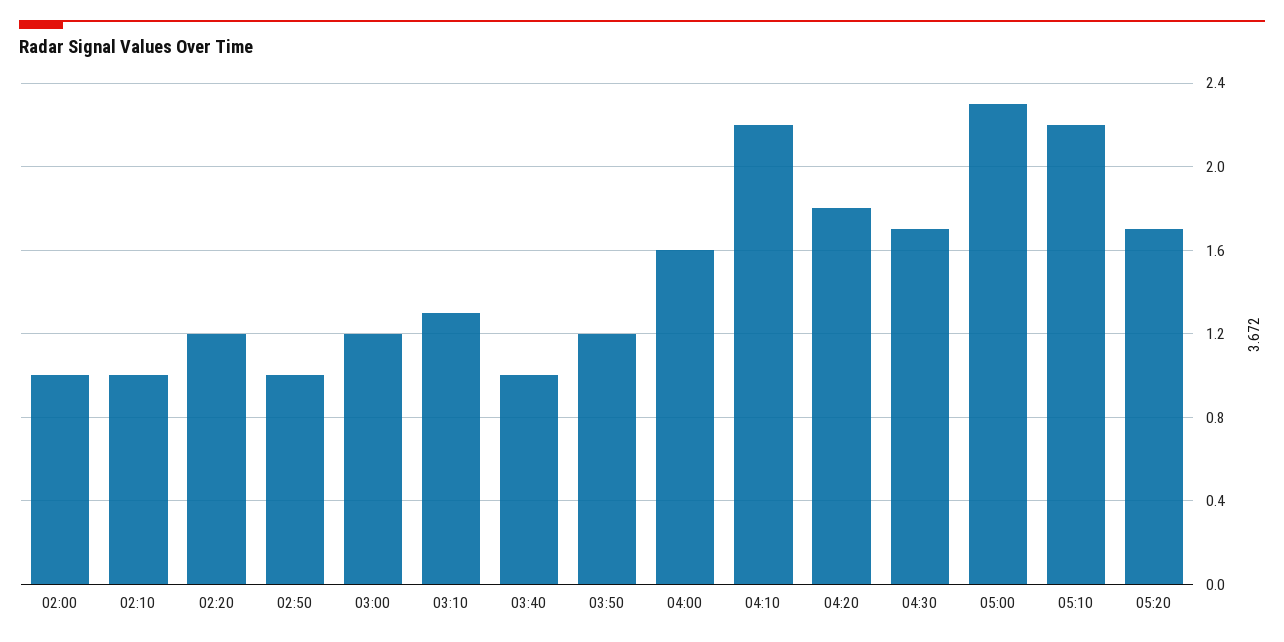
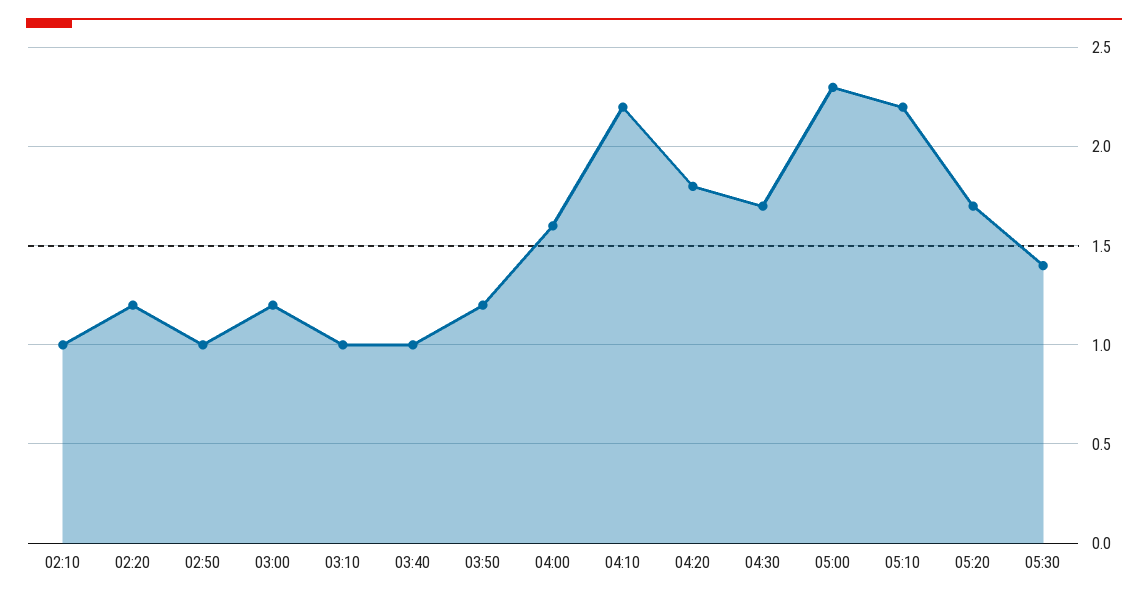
02:00: 1 -> none
03:10: 1.3 -> 1
05:30: none -> 1.4

